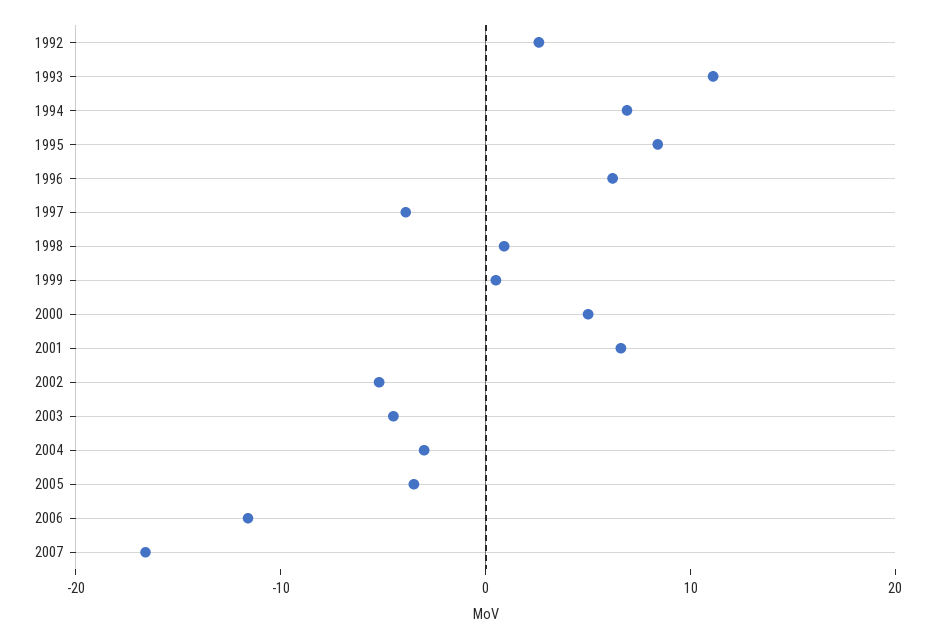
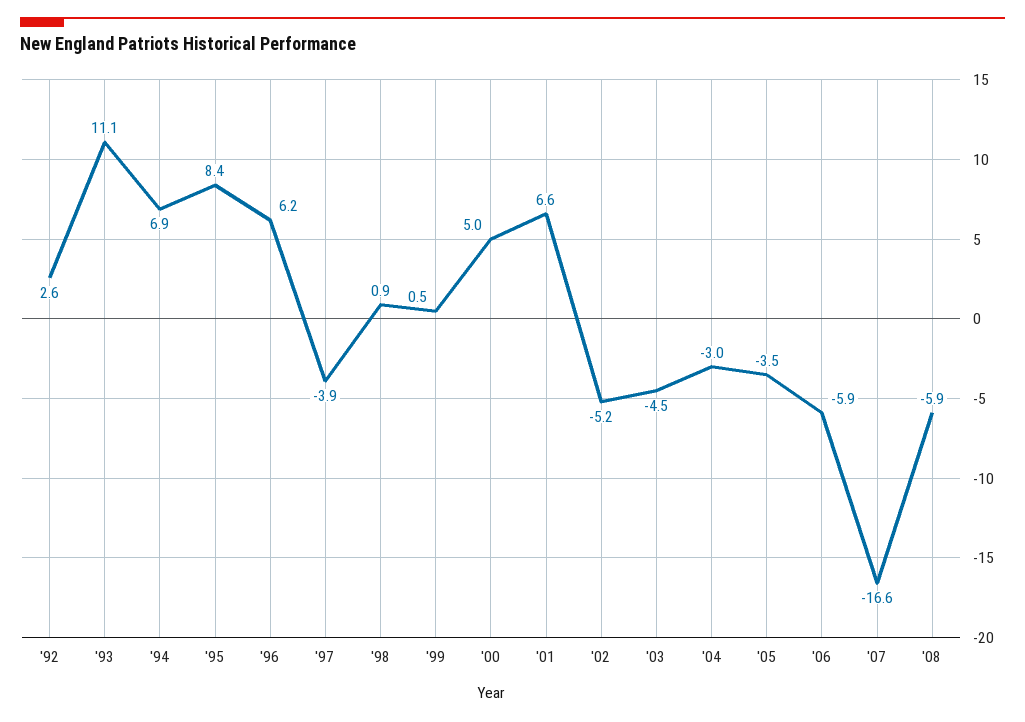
2006: -12 -> -5.9
'08: none -> -5.9

